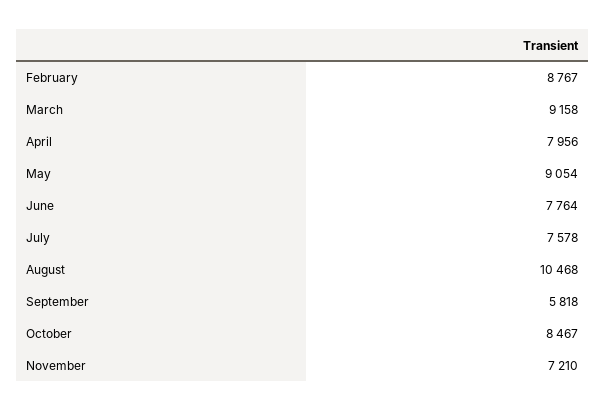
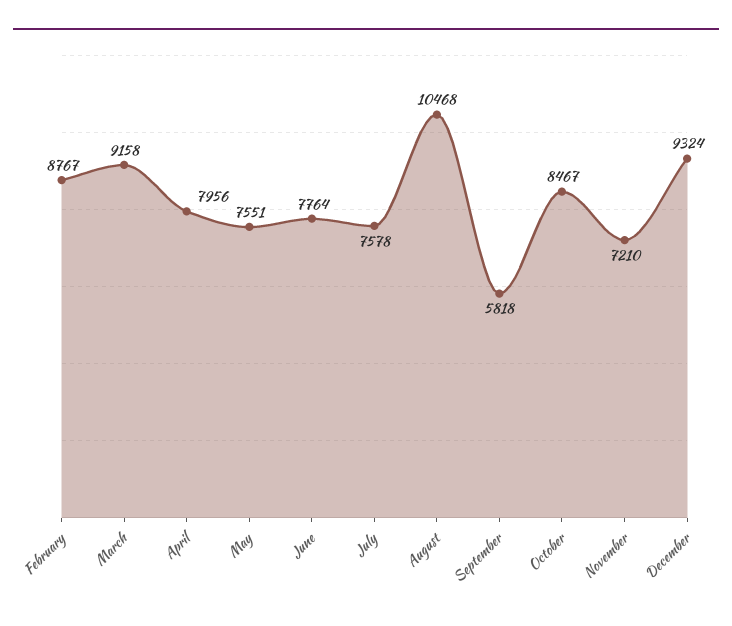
May: 9054 -> 7551
December: none -> 9324

